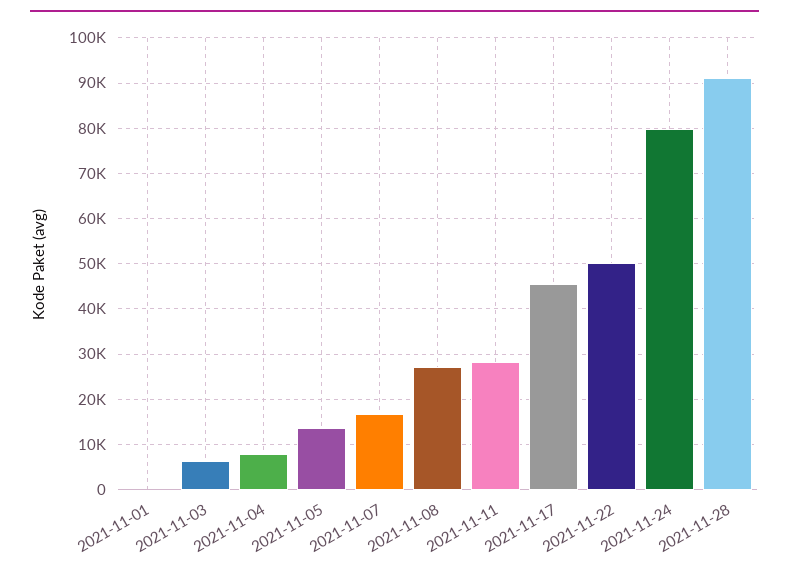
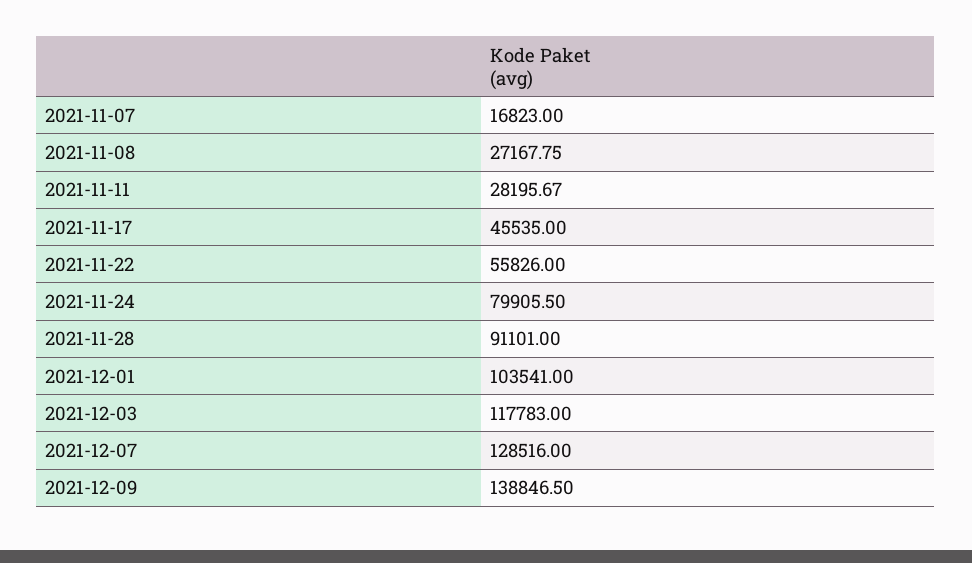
2021-11-01: 0 -> none
2021-11-03: 6000 -> none
2021-11-04: 8000 -> none
2021-11-05: 14000 -> none
2021-11-22: 50000 -> 55826
2021-12-01: none -> 103541
2021-12-03: none -> 117783
2021-12-07: none -> 128516
2021-12-09: none -> 138846.5

